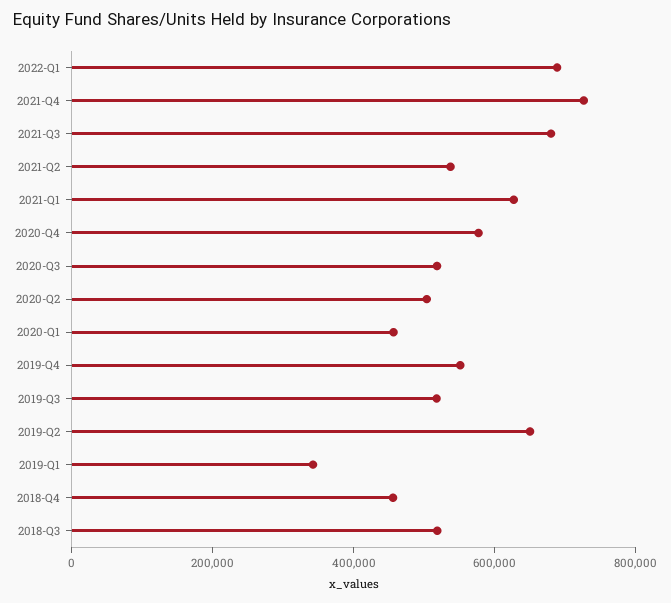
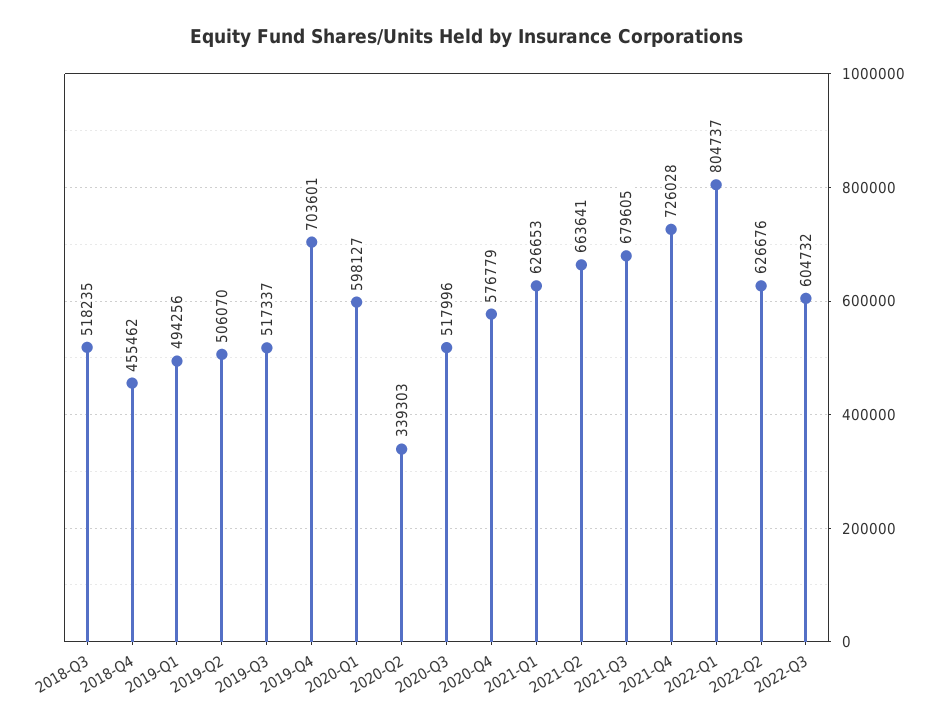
2022-Q1: 700000 -> 804737
2021-Q2: 550000 -> 663641
2020-Q2: 500000 -> 339303
2020-Q1: 450000 -> 598127
2019-Q4: 550000 -> 703601
2019-Q2: 650000 -> 506070
2019-Q1: 350000 -> 494256
2022-Q2: none -> 626676
2022-Q3: none -> 604732

